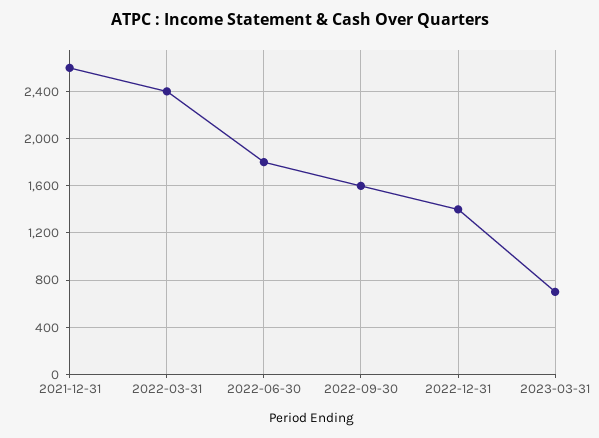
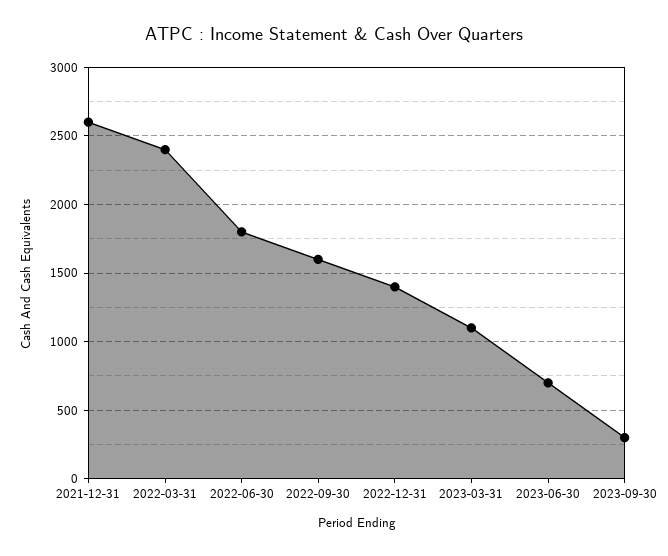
2023-03-31: 700 -> 1100
2023-06-30: none -> 700
2023-09-30: none -> 300

